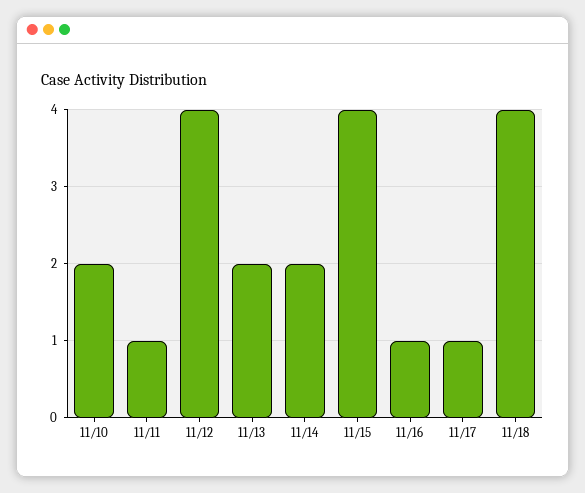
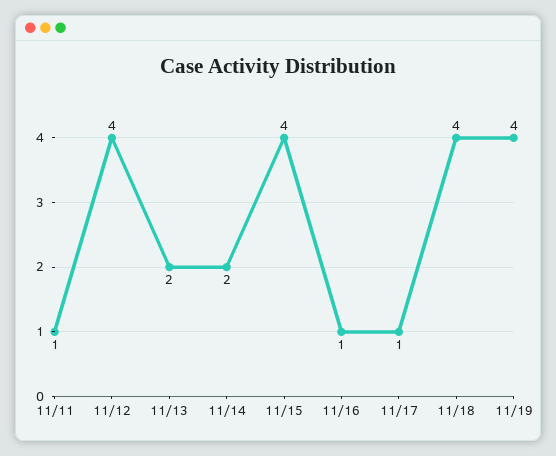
11/10: 2 -> none
11/19: none -> 4

